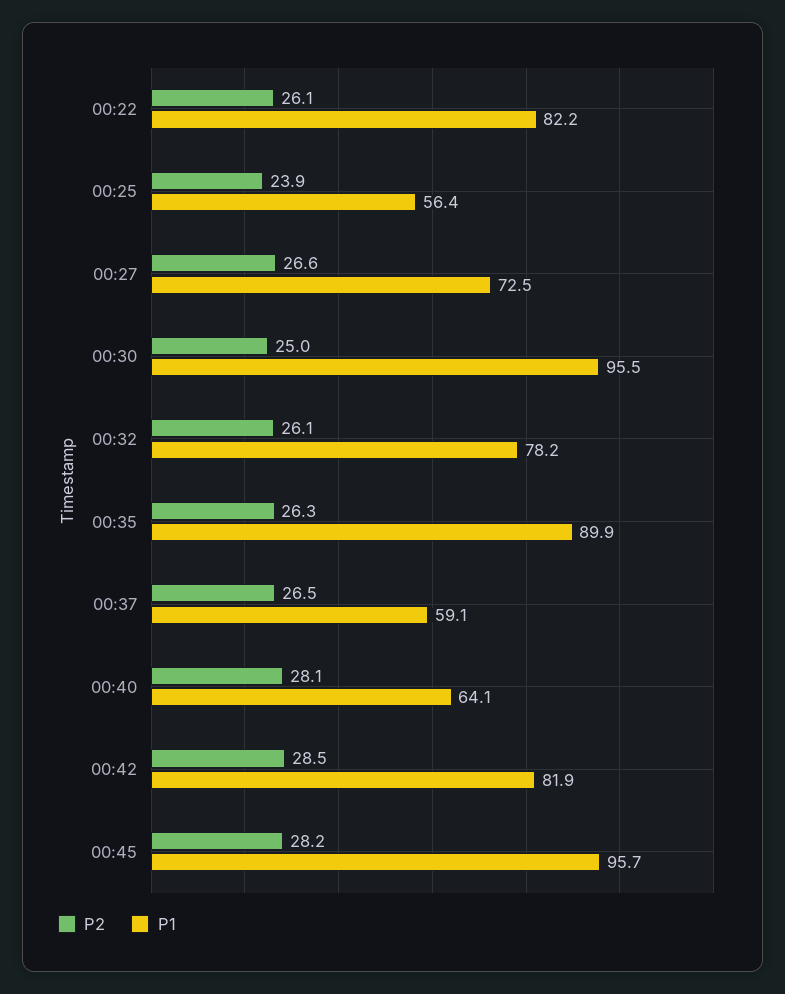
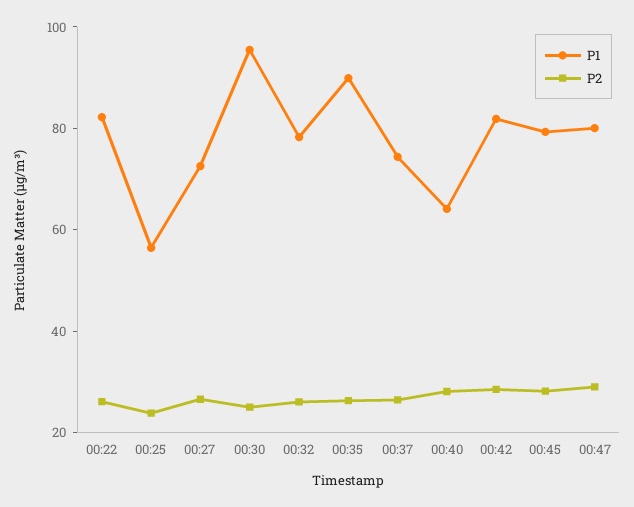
P1, 00:37: 59.1 -> 75
P1, 00:45: 95.7 -> 80
P1, 00:47: none -> 80
P2, 00:47: none -> 30

